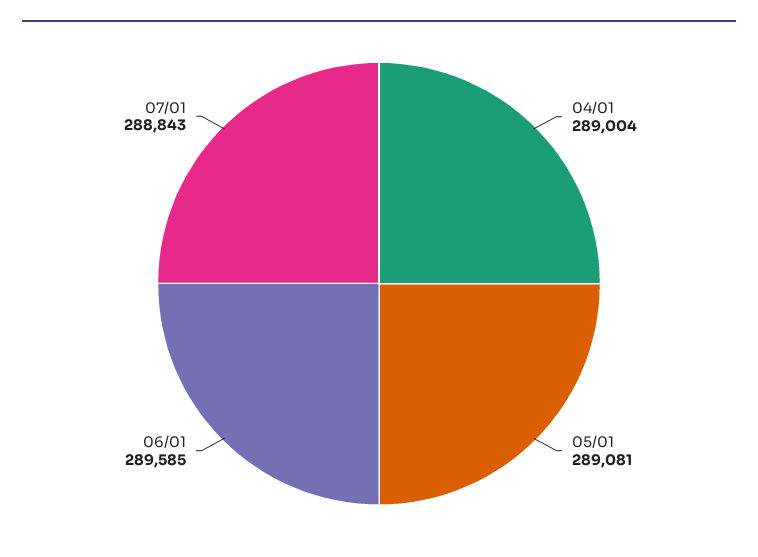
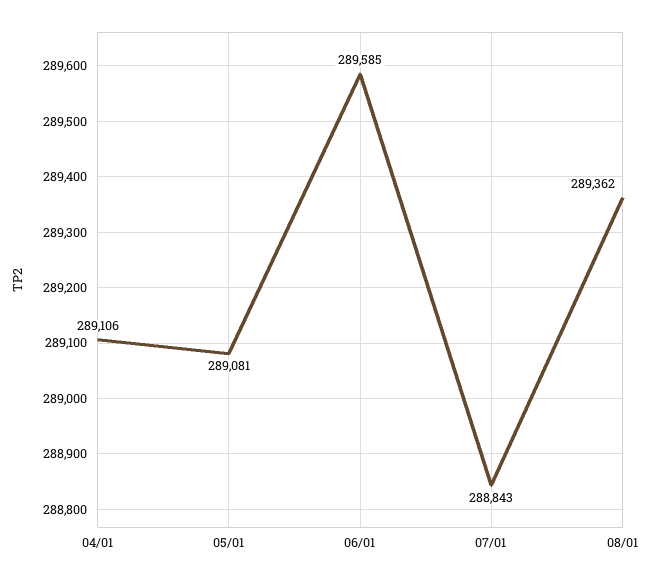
04/01: 289004 -> 289106
08/01: none -> 289362

